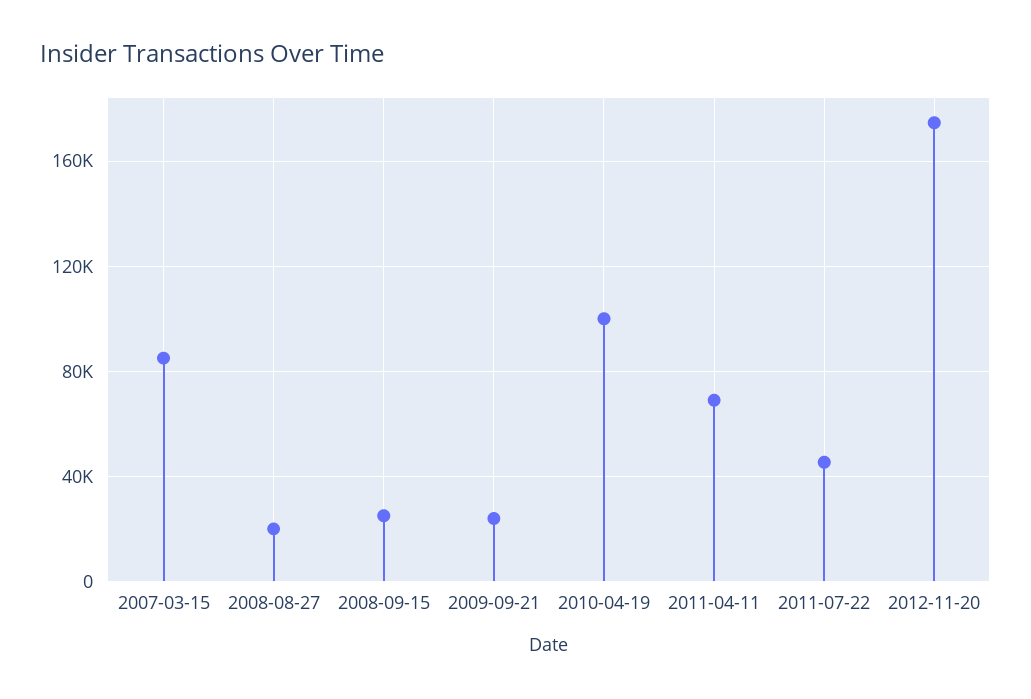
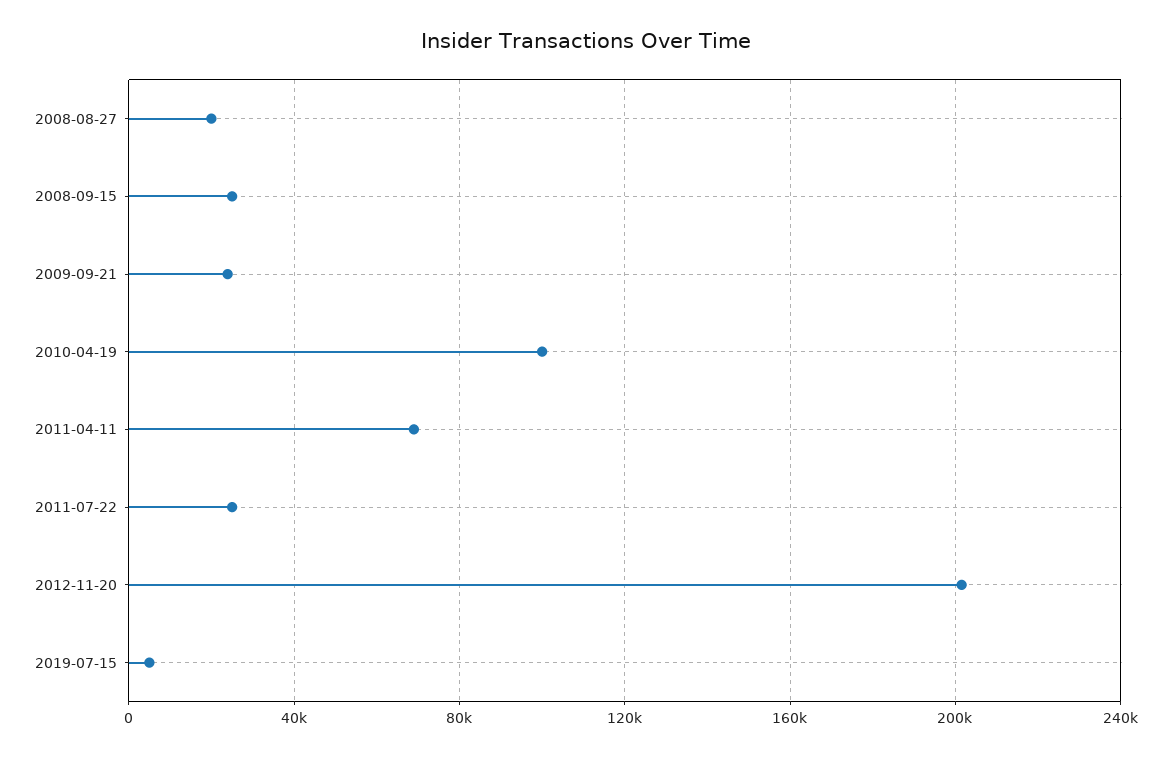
2007-03-15: 85000 -> none
2011-07-22: 45000 -> 25000
2012-11-20: 175000 -> 200000
2019-07-15: none -> 5000

